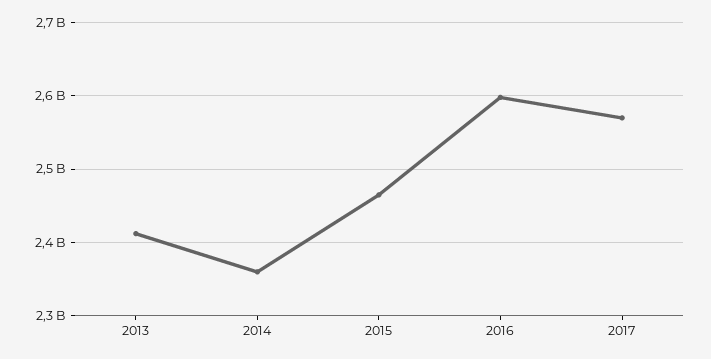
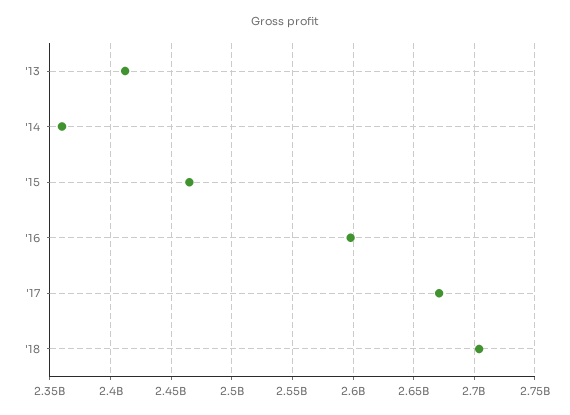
2017: 2570000000 -> 2670000000
'18: none -> 2705000000

